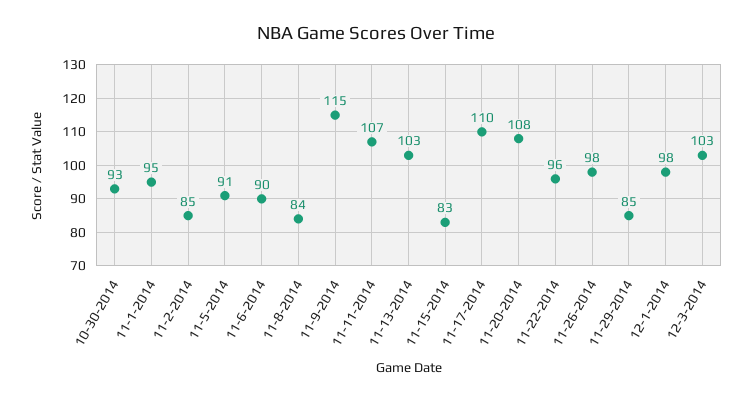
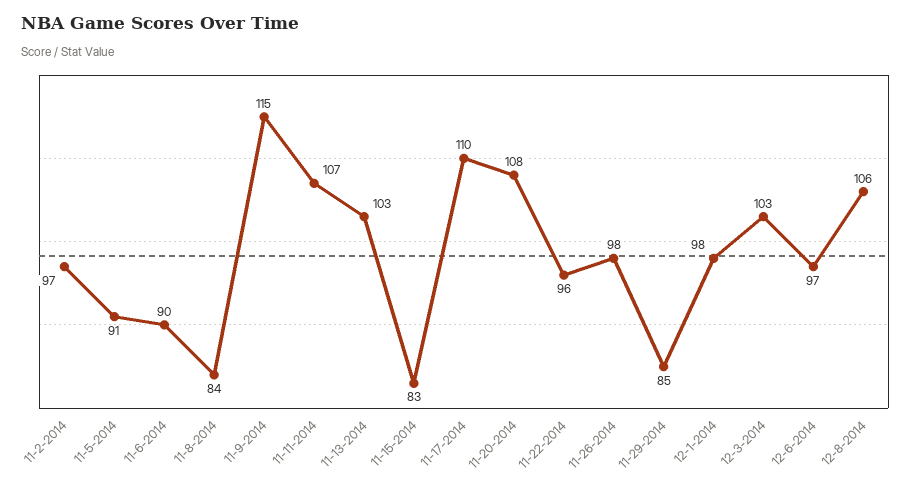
10-30-2014: 93 -> none
11-1-2014: 95 -> none
11-2-2014: 85 -> 97
12-6-2014: none -> 97
12-8-2014: none -> 106

